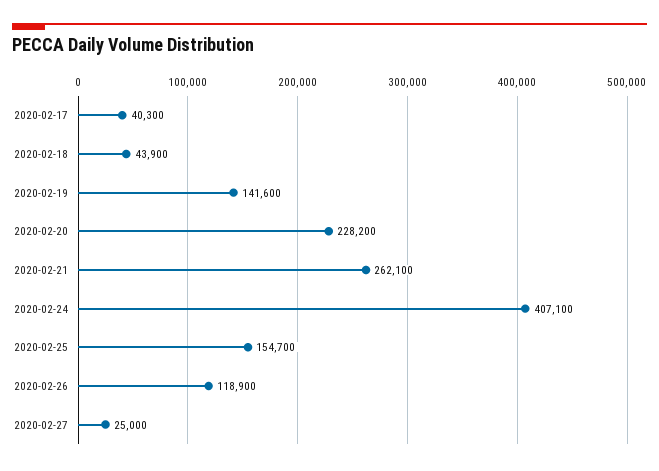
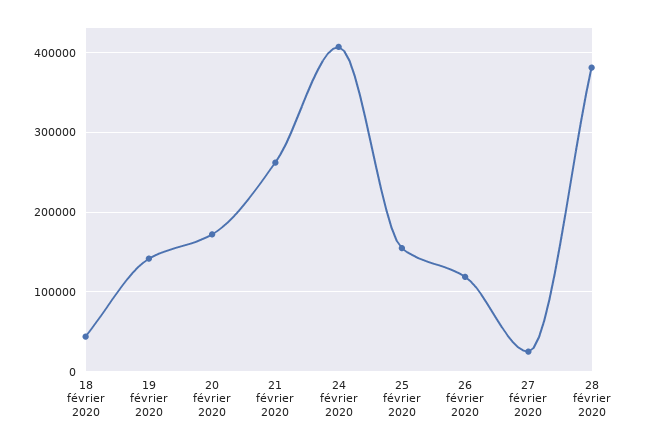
2020-02-17: 40300 -> none
2020-02-20: 228200 -> 170000
28 février 2020: none -> 380000

